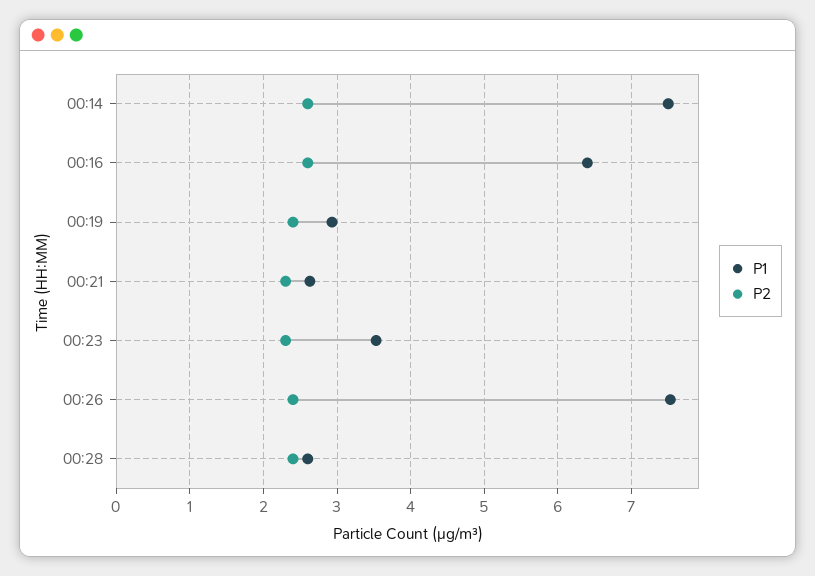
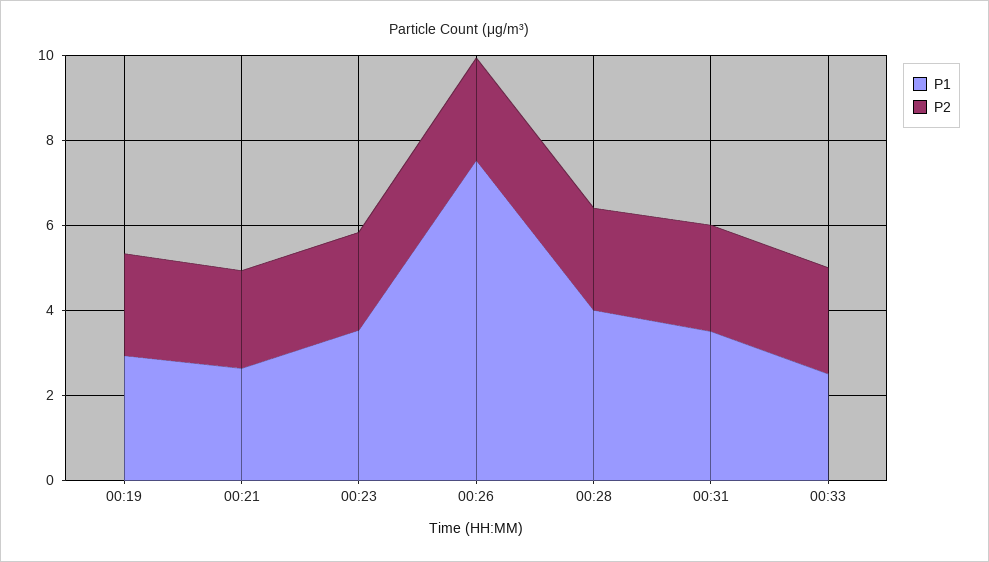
P1, 00:14: 7.5 -> none
P2, 00:14: 2.6 -> none
P1, 00:16: 6.4 -> none
P2, 00:16: 2.6 -> none
P1, 00:28: 2.6 -> 4
P1, 00:31: none -> 3.5
P2, 00:31: none -> 2.5
P1, 00:33: none -> 2.5
P2, 00:33: none -> 2.5

